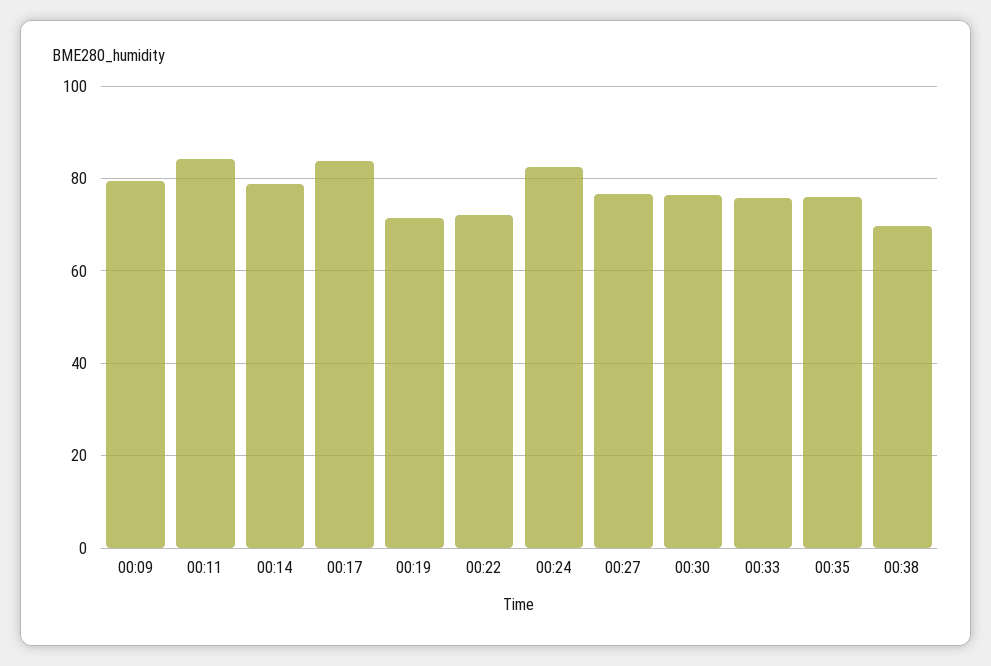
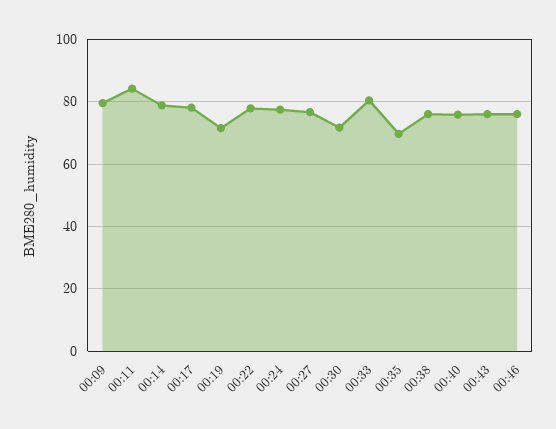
00:17: 84 -> 78
00:22: 72 -> 78
00:24: 82 -> 78
00:30: 76 -> 72
00:33: 76 -> 80
00:35: 76 -> 70
00:38: 70 -> 76
00:40: none -> 76
00:43: none -> 76
00:46: none -> 76

